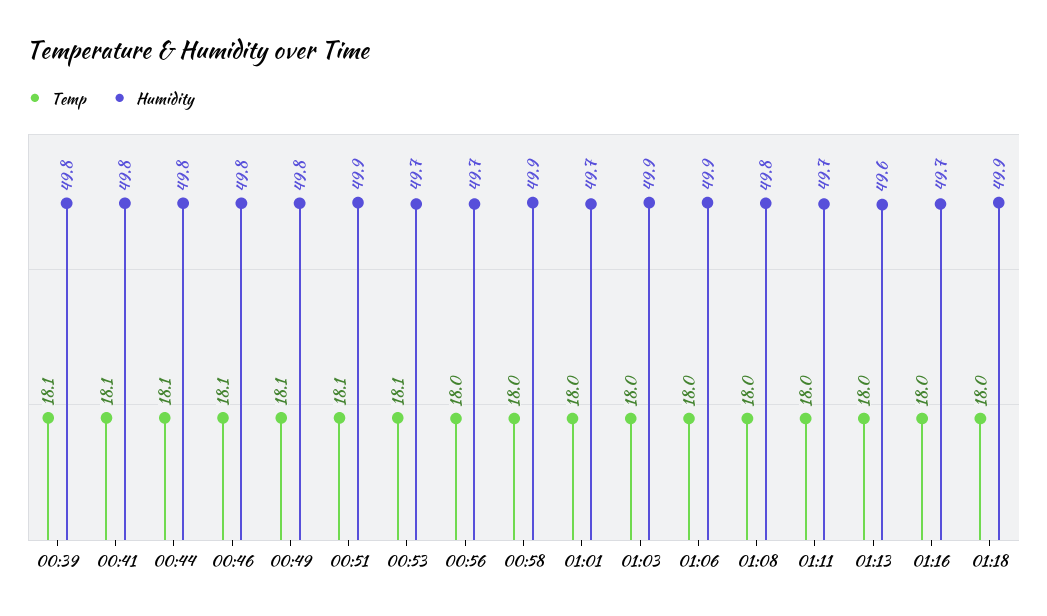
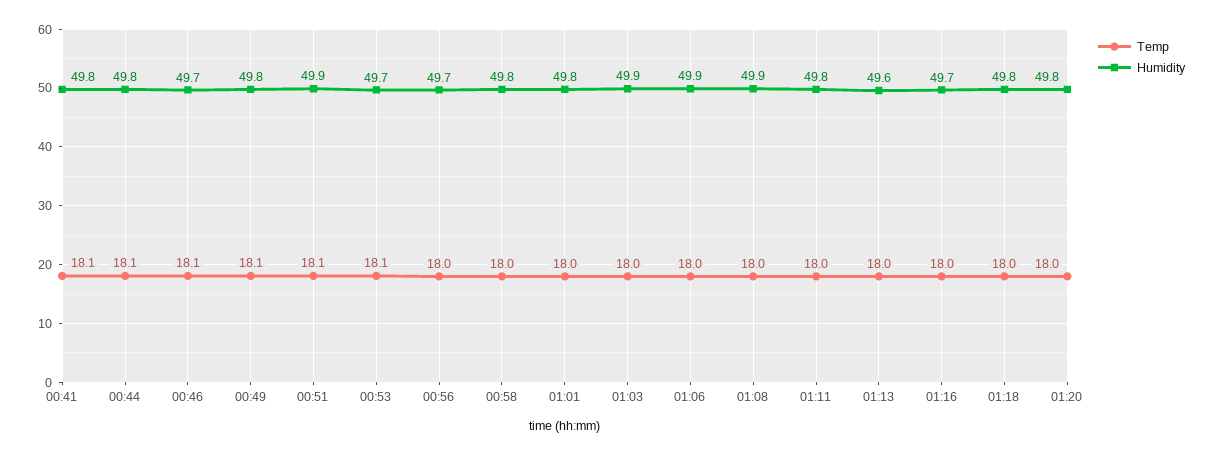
Temp, 00:39: 18.1 -> none
Humidity, 00:39: 49.8 -> none
Humidity, 00:46: 49.8 -> 49.7
Humidity, 00:58: 49.9 -> 49.8
Humidity, 01:01: 49.7 -> 49.8
Humidity, 01:08: 49.8 -> 49.9
Humidity, 01:11: 49.7 -> 49.8
Humidity, 01:18: 49.9 -> 49.8
Temp, 01:20: none -> 18
Humidity, 01:20: none -> 49.8

